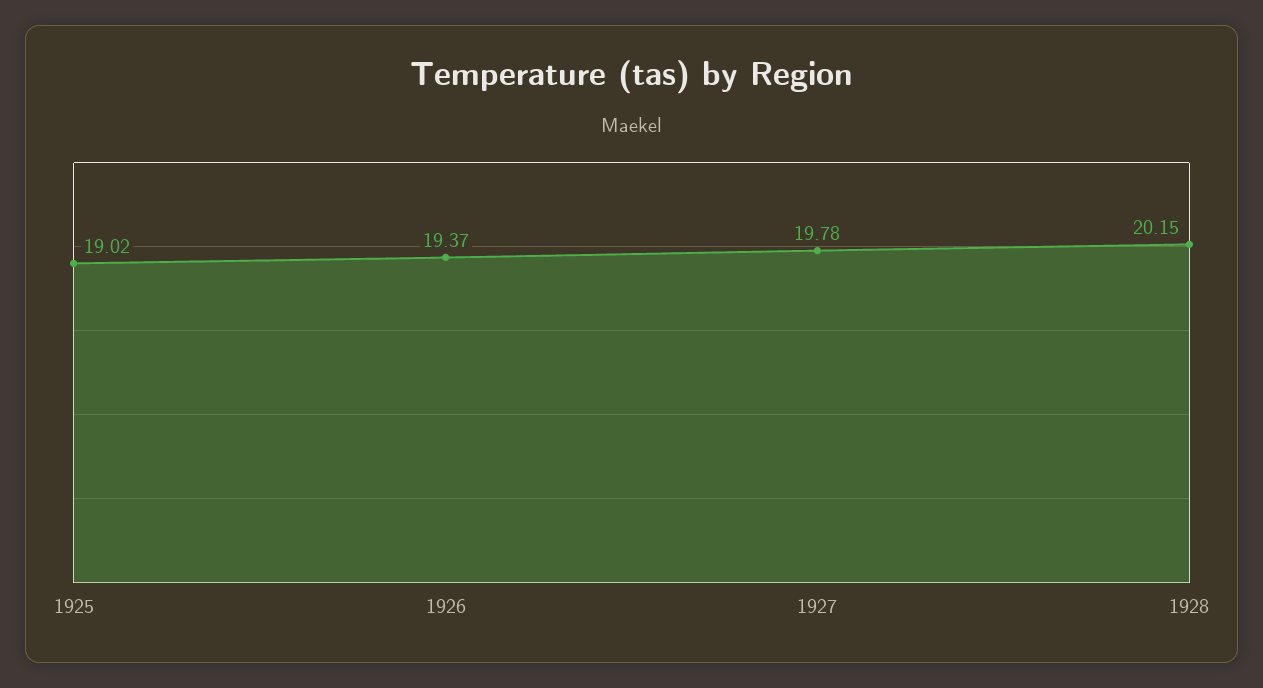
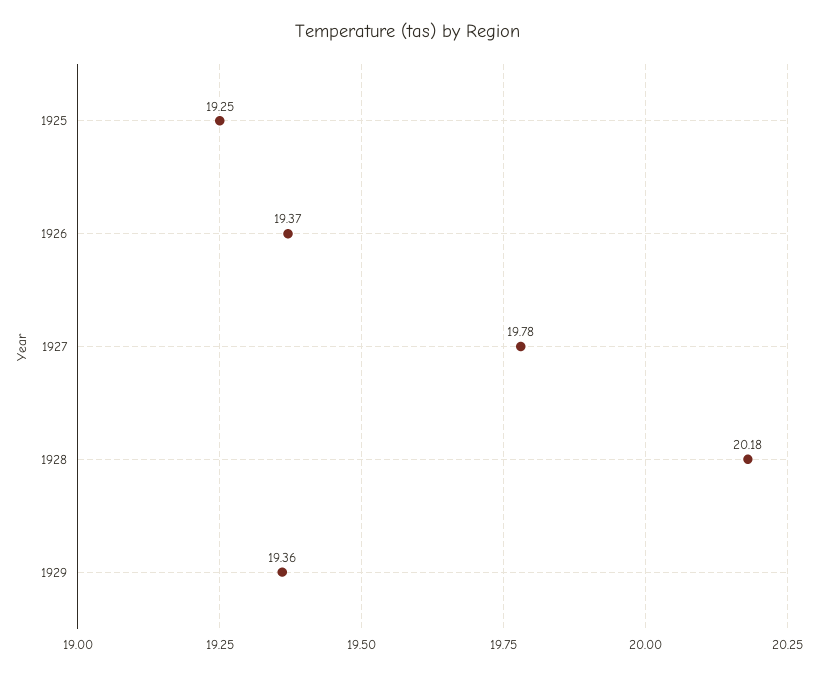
1925: 19.02 -> 19.25
1928: 20.15 -> 20.18
1929: none -> 19.36

